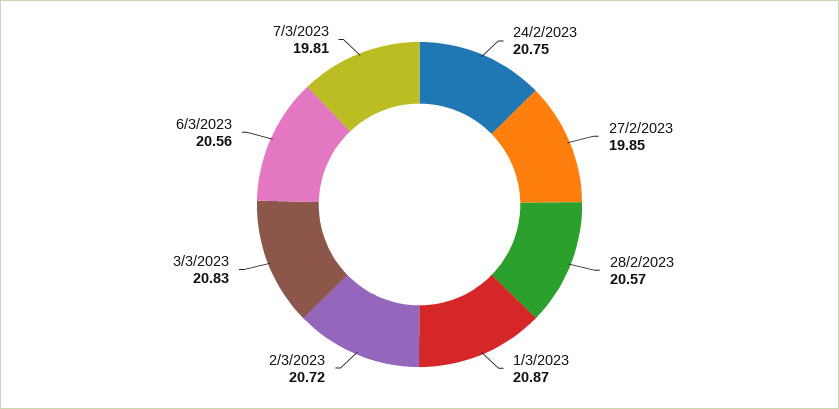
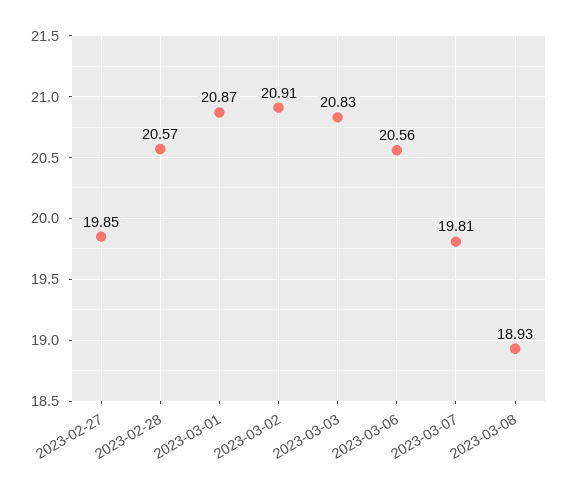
24/2/2023: 20.75 -> none
2/3/2023: 20.72 -> 20.91
2023-03-08: none -> 18.93

